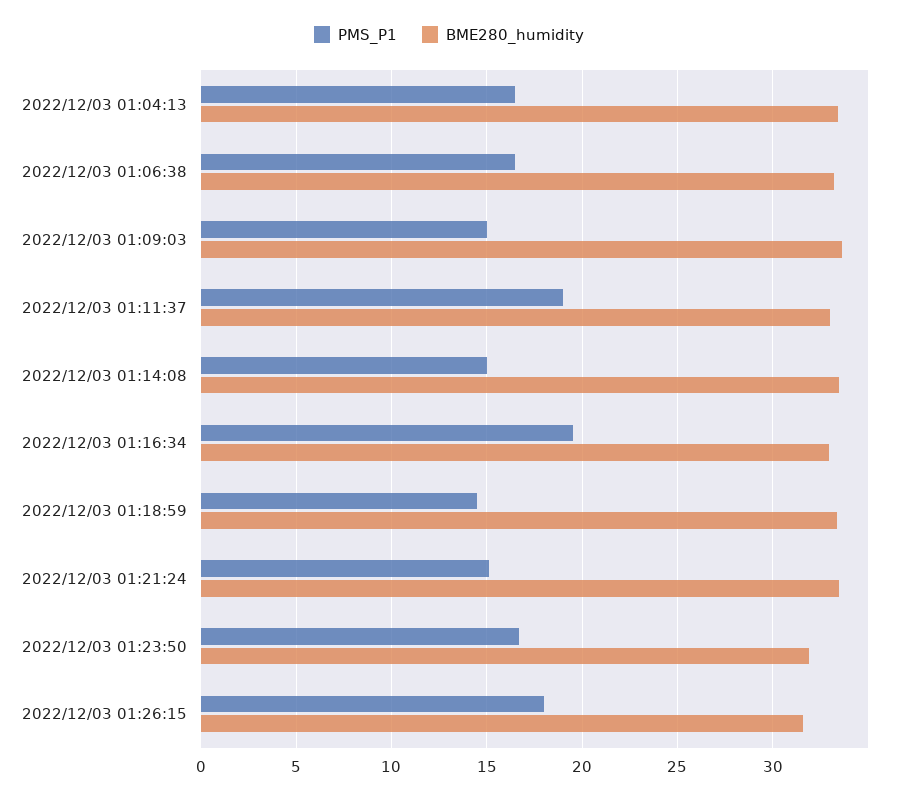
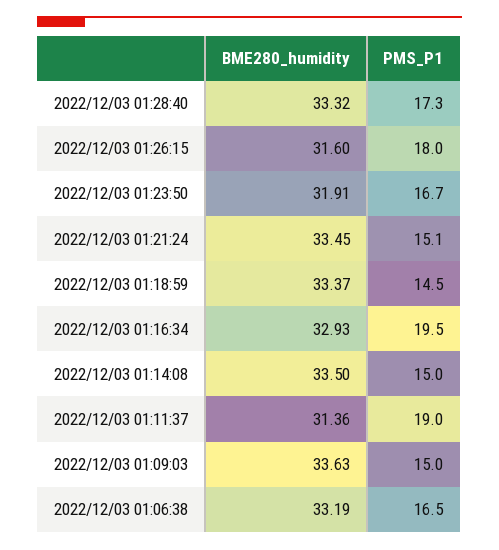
PMS_P1, 2022/12/03 01:04:13: 16.5 -> none
BME280_humidity, 2022/12/03 01:04:13: 33.5 -> none
BME280_humidity, 2022/12/03 01:11:37: 33 -> 31.36
BME280_humidity, 2022/12/03 01:28:40: none -> 33.32
PMS_P1, 2022/12/03 01:28:40: none -> 17.3

